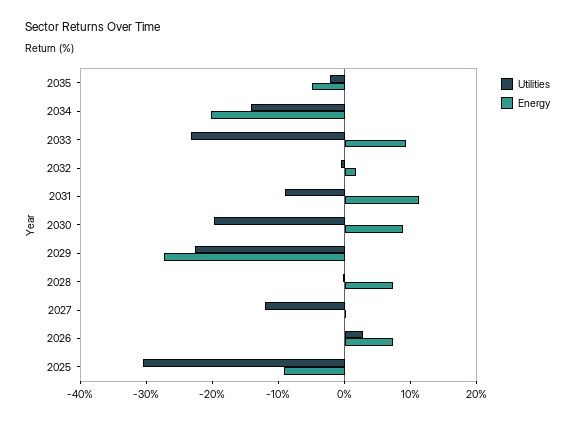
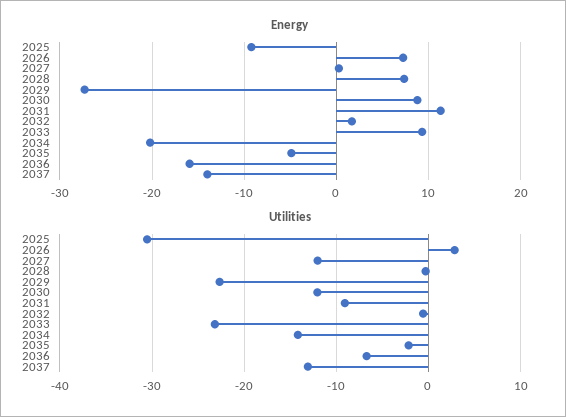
Utilities, 2030: -20 -> -12
Energy, 2036: none -> -16
Energy, 2037: none -> -14
Utilities, 2036: none -> -7
Utilities, 2037: none -> -13

